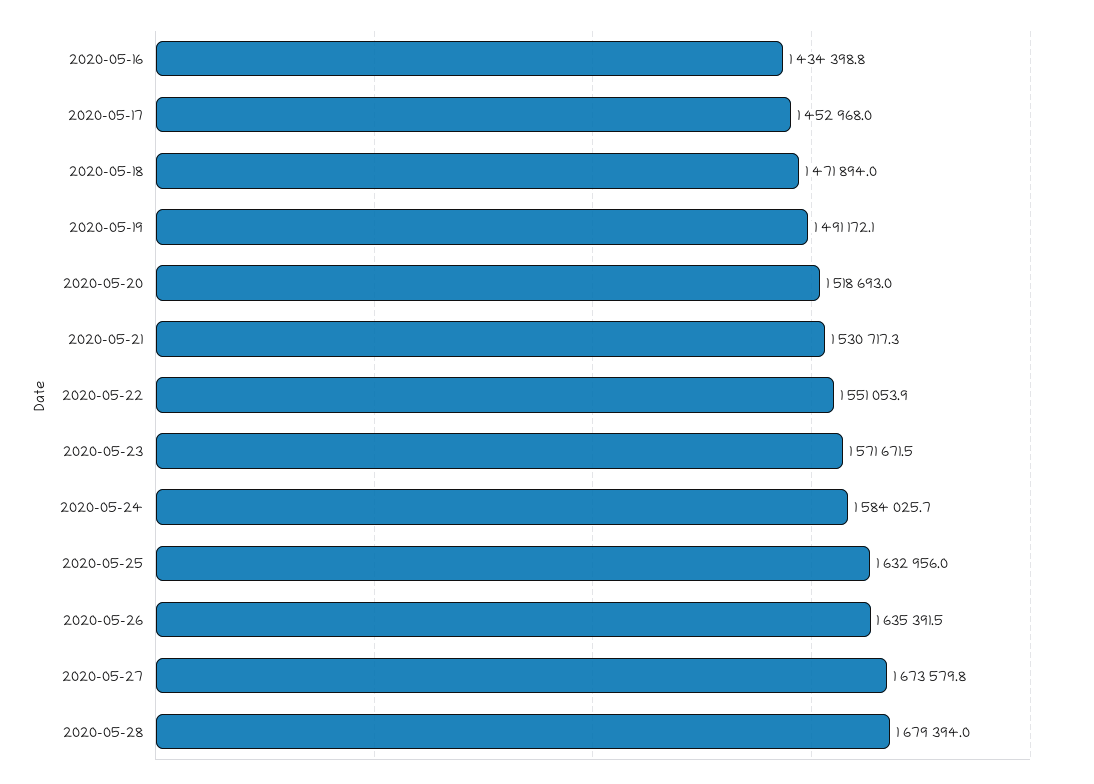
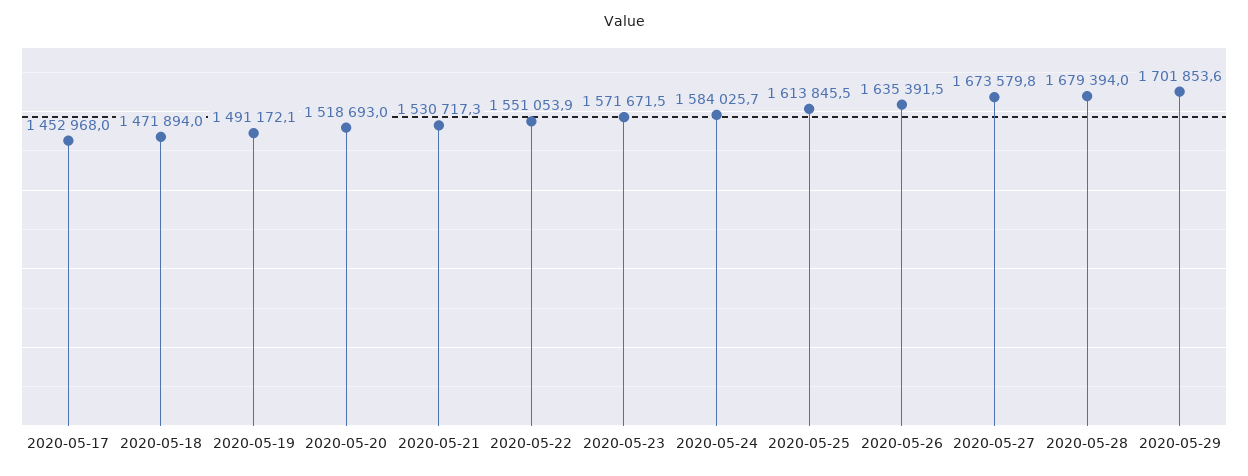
2020-05-16: 1434398.8 -> none
2020-05-25: 1632956 -> 1613845.5
2020-05-29: none -> 1701853.6

